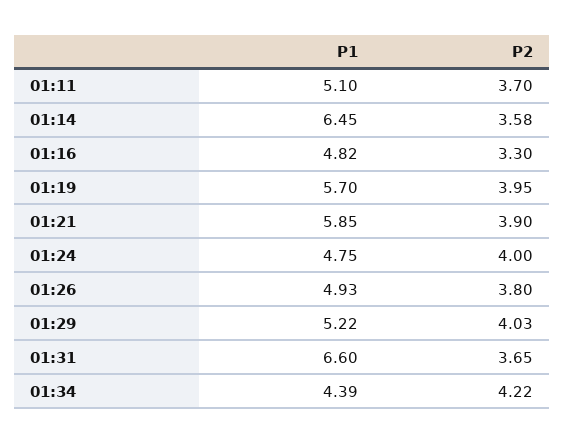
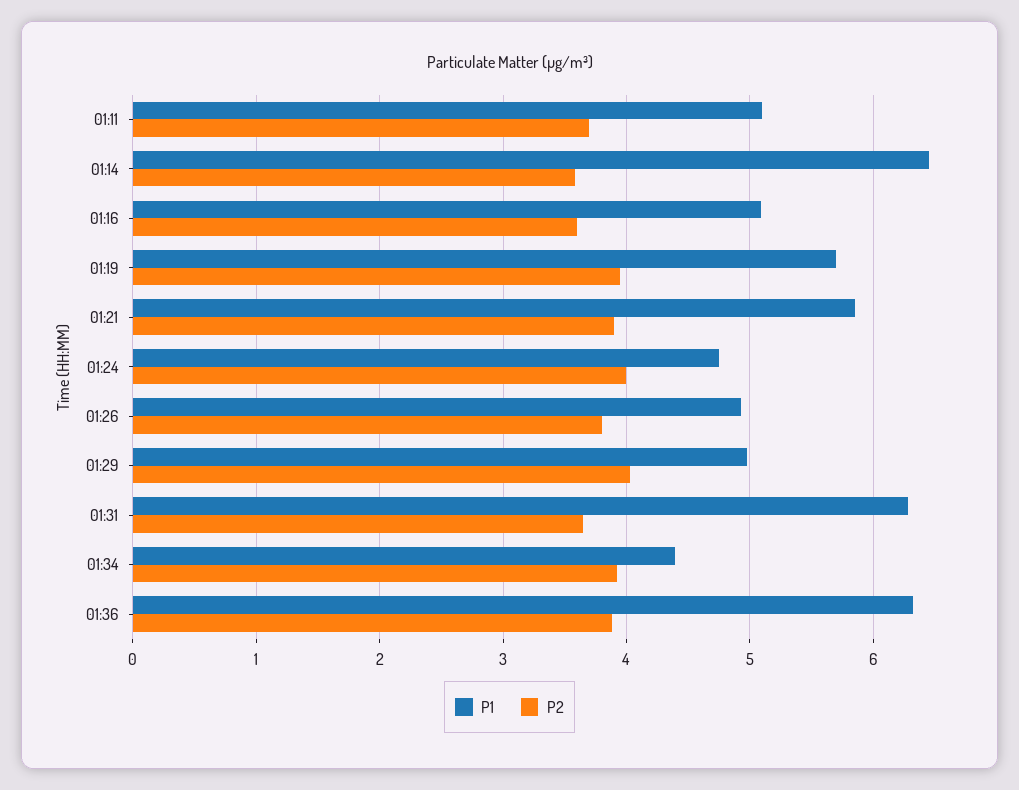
P1, 01:16: 4.82 -> 5.1
P2, 01:16: 3.3 -> 3.6
P1, 01:29: 5.22 -> 5
P1, 01:31: 6.6 -> 6.3
P2, 01:34: 4.22 -> 3.9
P1, 01:36: none -> 6.3
P2, 01:36: none -> 3.9

